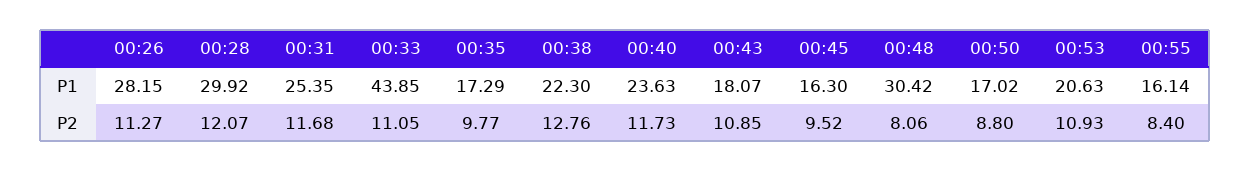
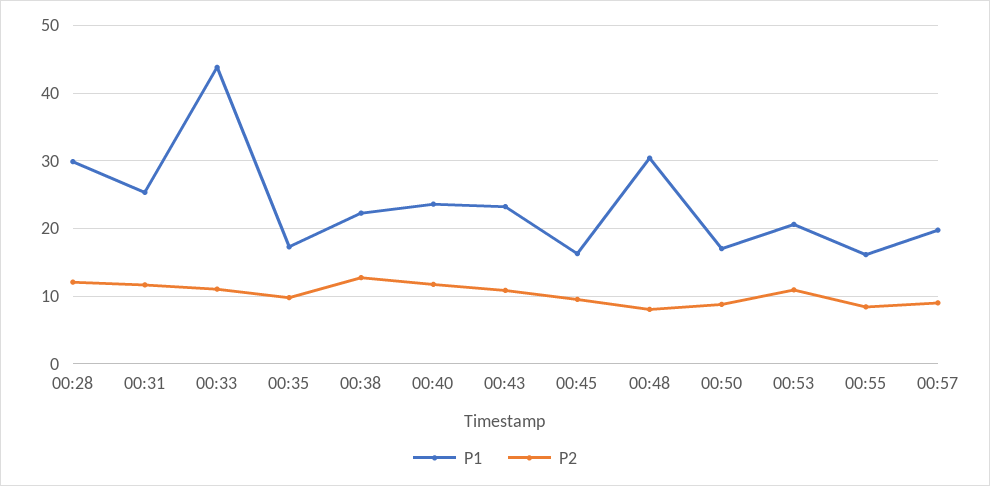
P1, 00:26: 28.15 -> none
P1, 00:43: 18.07 -> 23
P2, 00:26: 11.27 -> none
P1, 00:57: none -> 20
P2, 00:57: none -> 9

